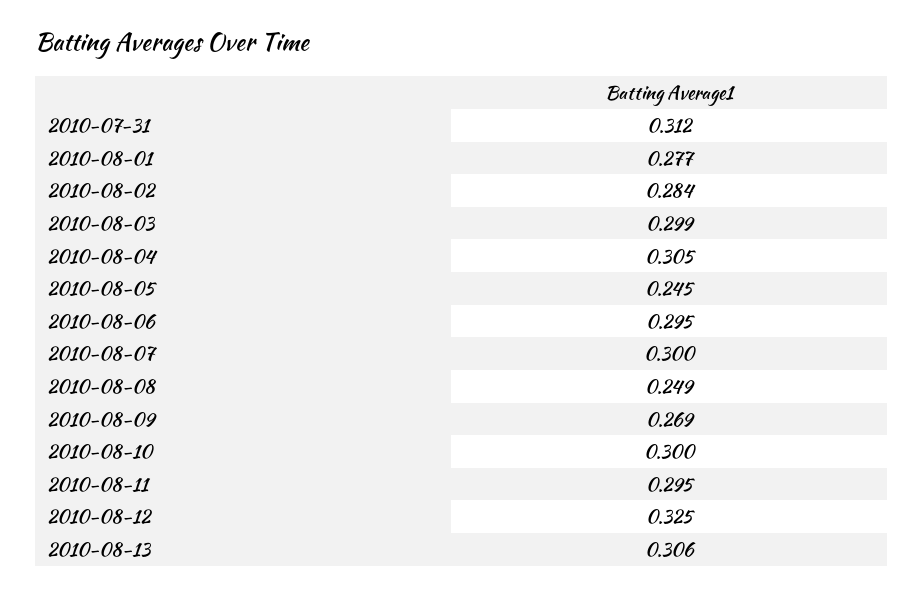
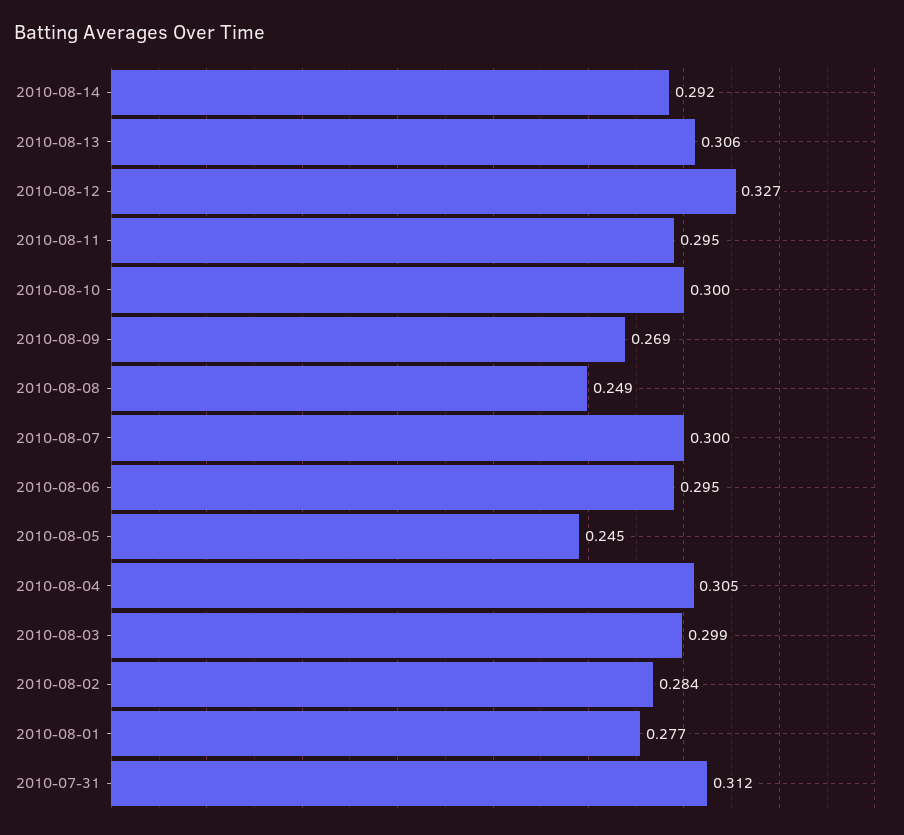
2010-08-12: 0.325 -> 0.327
2010-08-14: none -> 0.292

